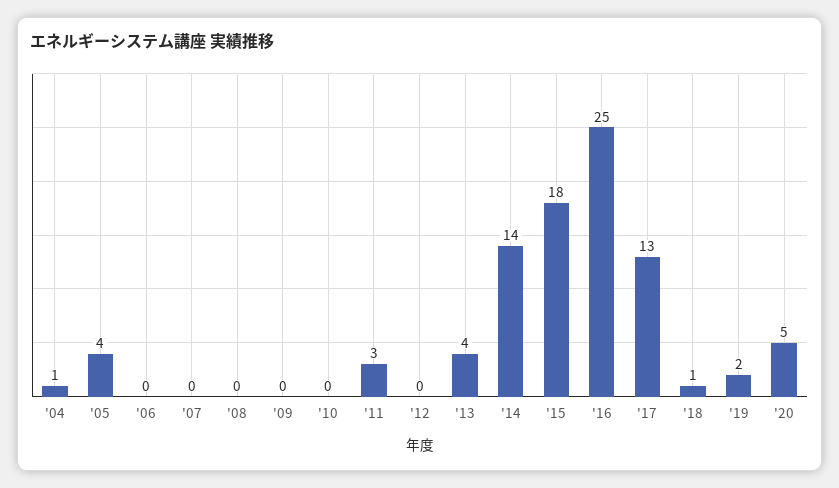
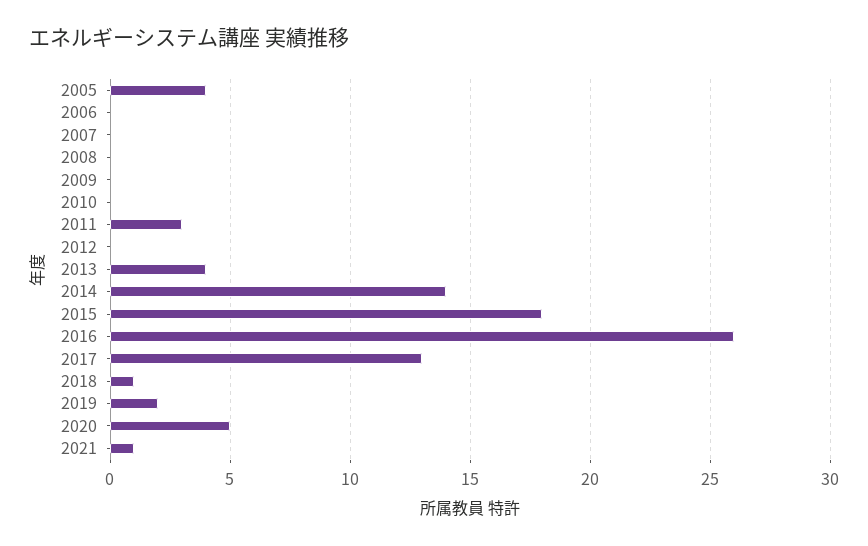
'04: 1 -> none
'16: 25 -> 26
2021: none -> 1

